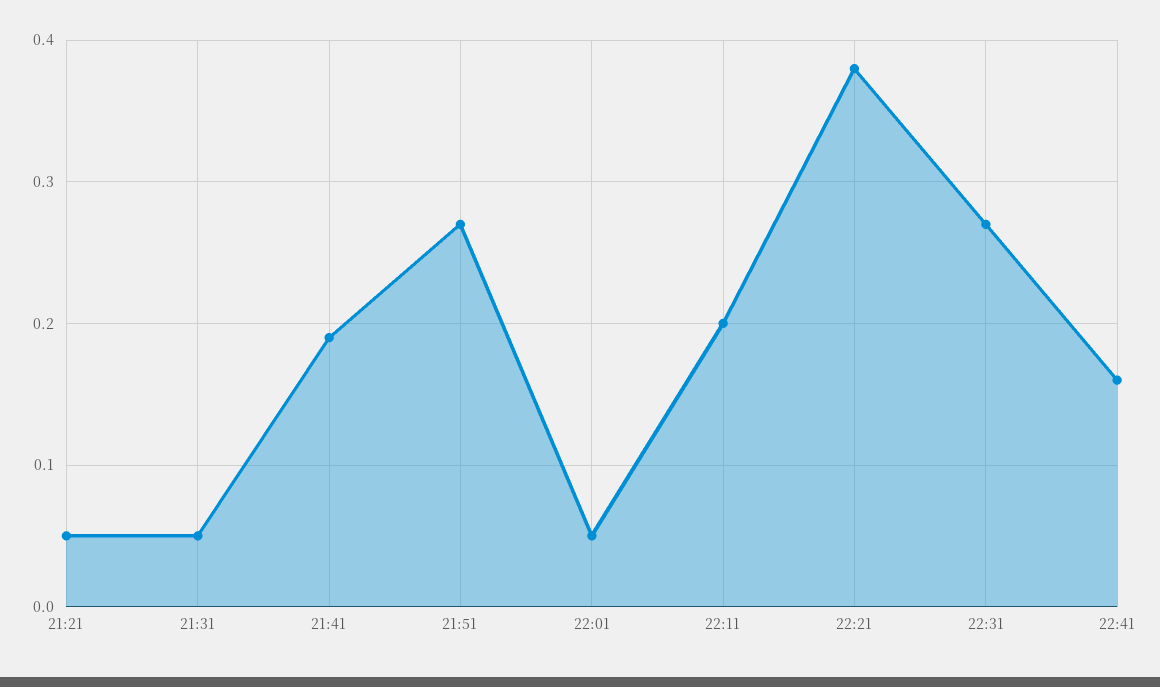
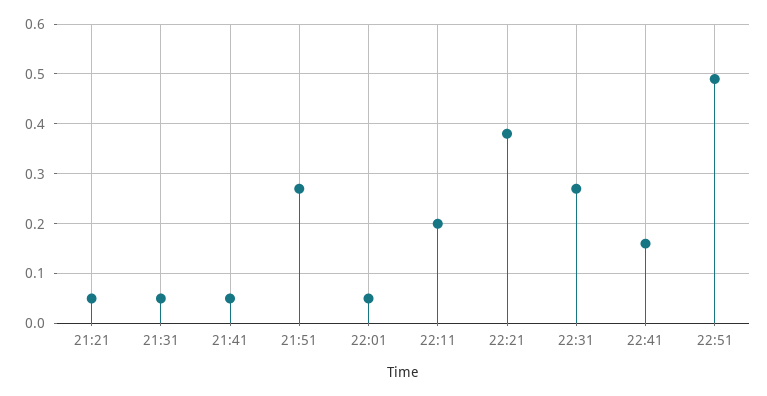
21:41: 0.19 -> 0.05
22:51: none -> 0.5

